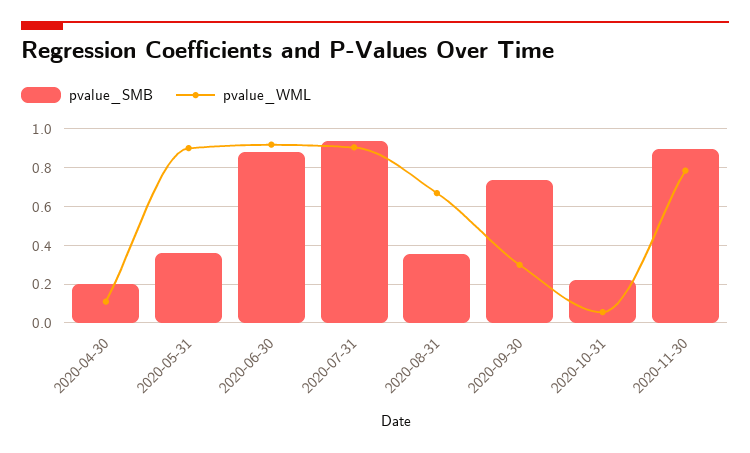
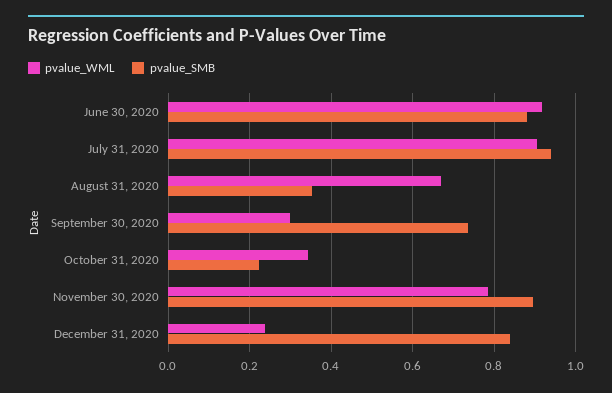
pvalue_SMB, 2020-04-30: 0.2 -> none
pvalue_WML, 2020-04-30: 0.1 -> none
pvalue_SMB, 2020-05-31: 0.35 -> none
pvalue_WML, 2020-05-31: 0.9 -> none
pvalue_WML, 2020-10-31: 0.05 -> 0.34
pvalue_WML, December 31, 2020: none -> 0.24
pvalue_SMB, December 31, 2020: none -> 0.84

